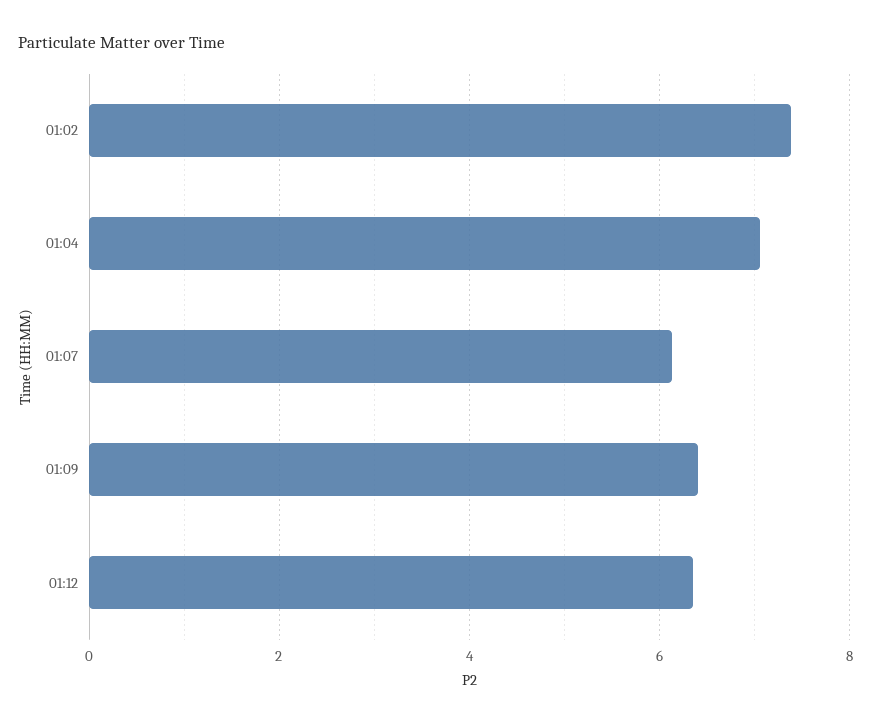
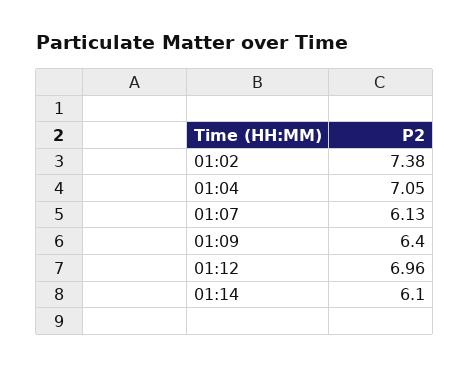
01:12: 6.4 -> 6.96
01:14: none -> 6.1

